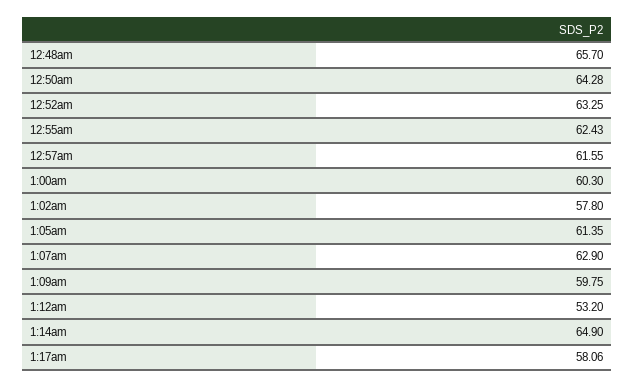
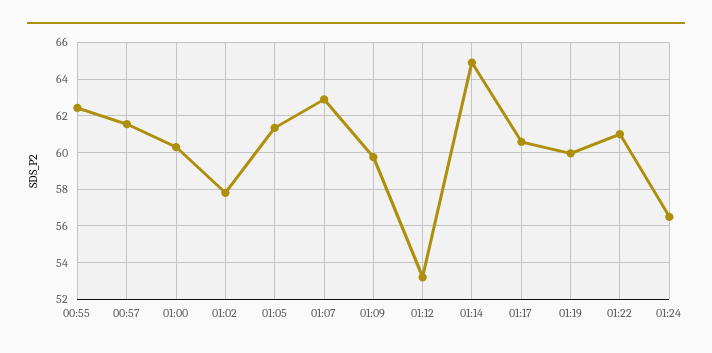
12:48am: 65.7 -> none
12:50am: 64.28 -> none
12:52am: 63.25 -> none
1:17am: 58.06 -> 60.5
01:19: none -> 60
01:22: none -> 61
01:24: none -> 56.5

